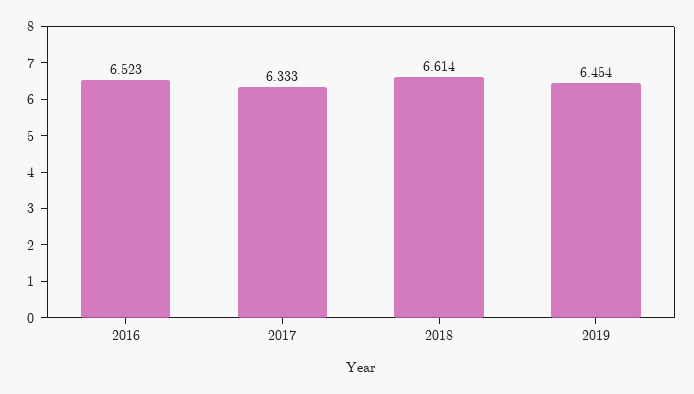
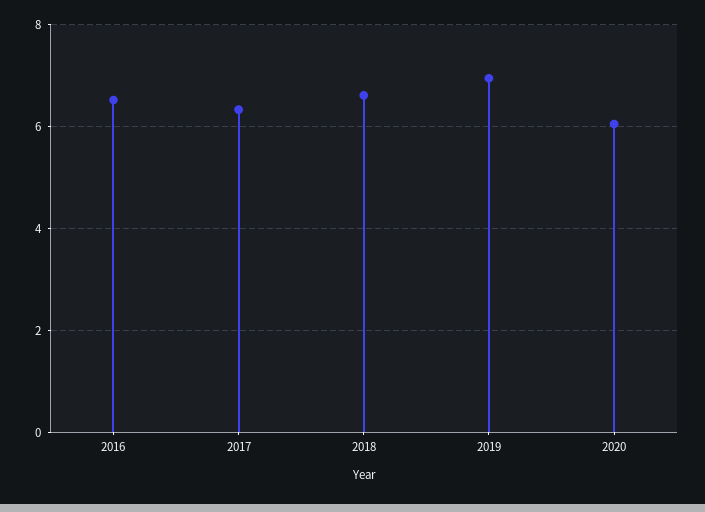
2019: 6.454 -> 7
2020: none -> 6

